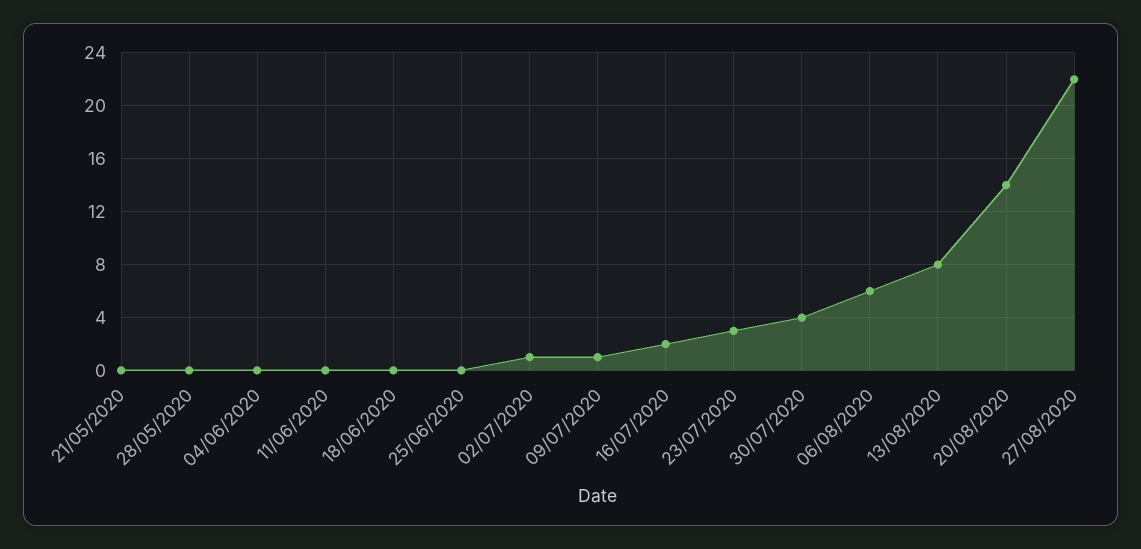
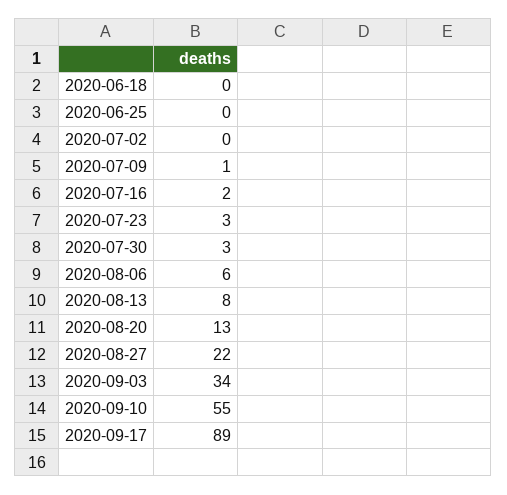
21/05/2020: 0 -> none
28/05/2020: 0 -> none
04/06/2020: 0 -> none
11/06/2020: 0 -> none
02/07/2020: 1 -> 0
30/07/2020: 4 -> 3
20/08/2020: 14 -> 13
2020-09-03: none -> 34
2020-09-10: none -> 55
2020-09-17: none -> 89

